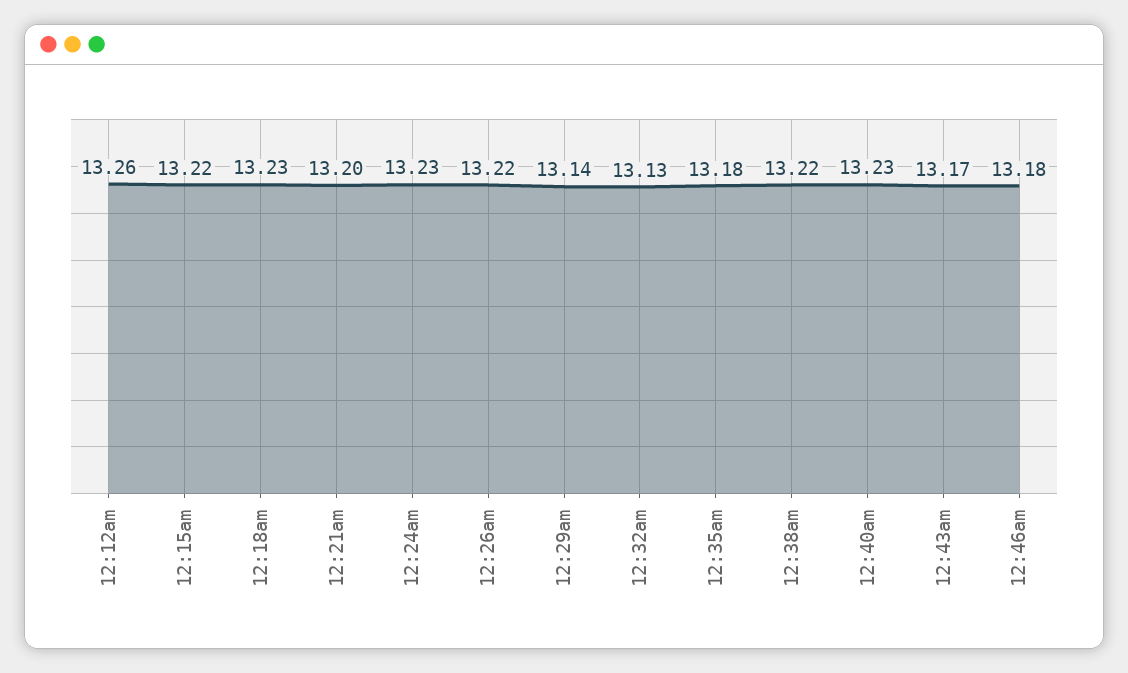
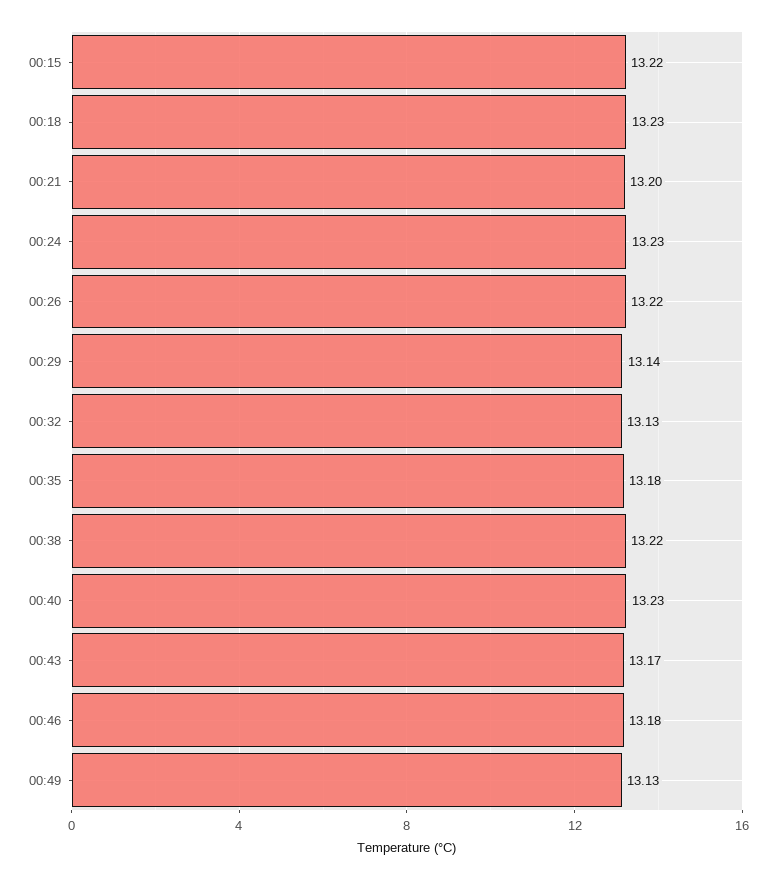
12:12am: 13.26 -> none
00:49: none -> 13.13

